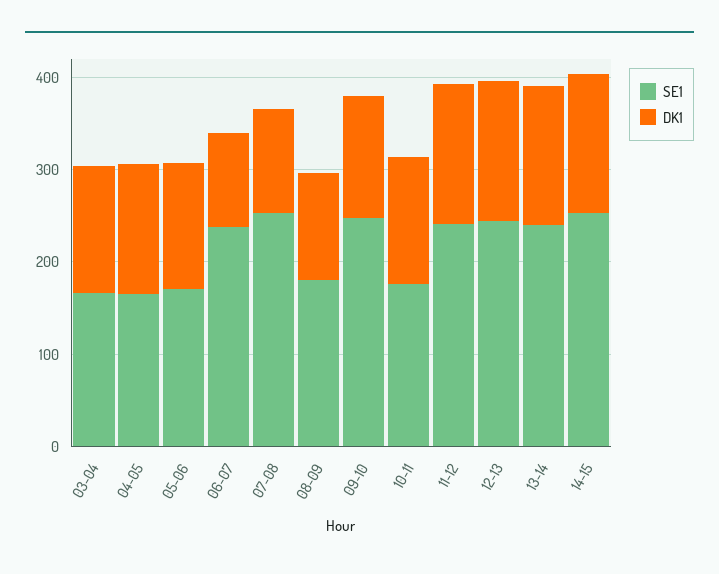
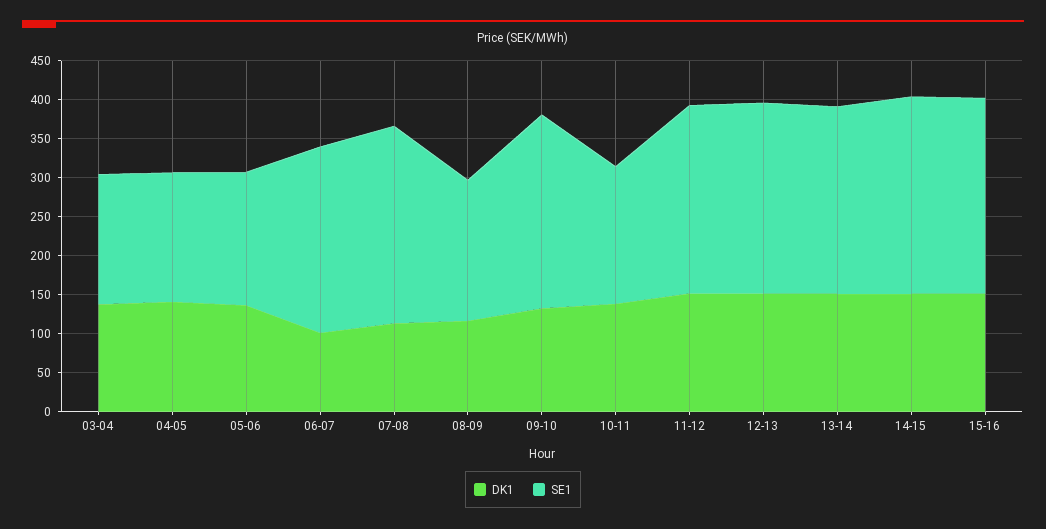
DK1, 15-16: none -> 150
SE1, 15-16: none -> 250

